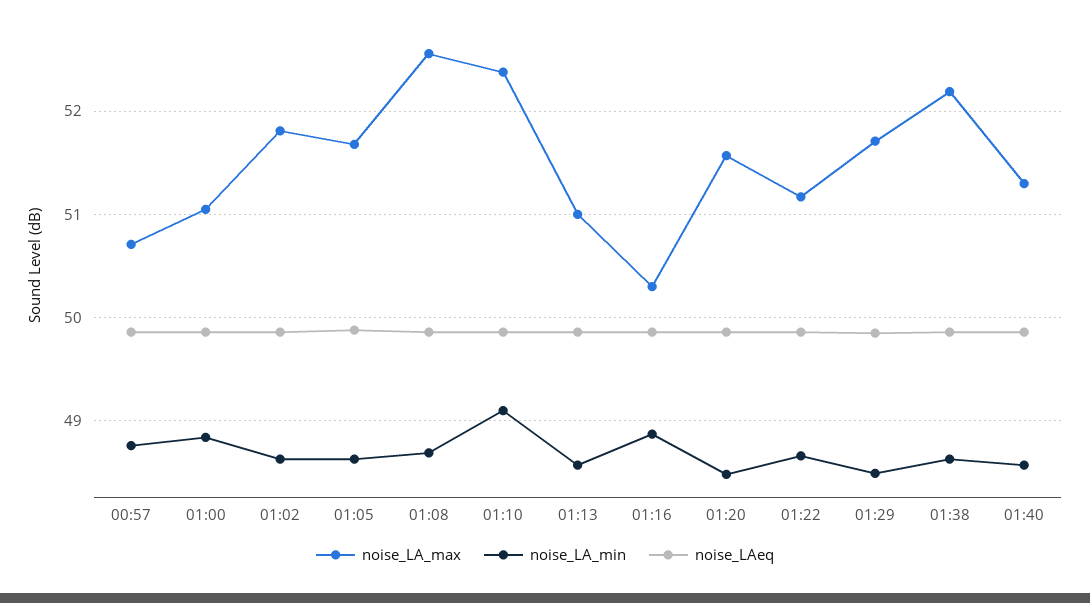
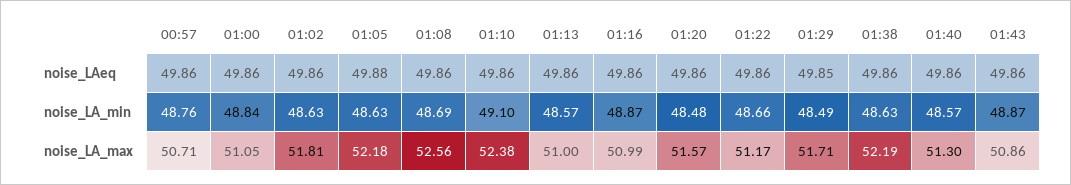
noise_LA_max, 01:05: 51.7 -> 52.18
noise_LA_max, 01:16: 50.3 -> 50.99
noise_LAeq, 01:43: none -> 49.86
noise_LA_min, 01:43: none -> 48.87
noise_LA_max, 01:43: none -> 50.86

